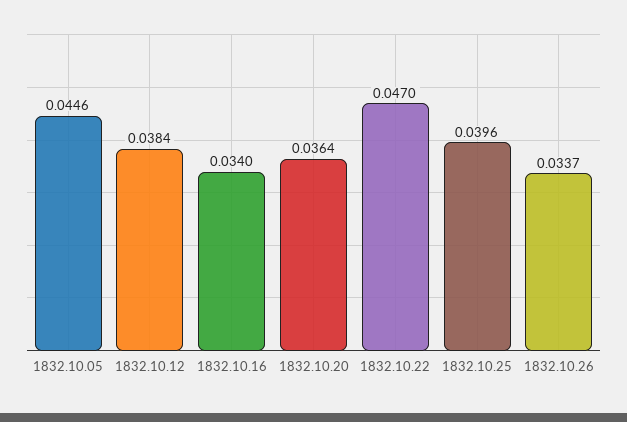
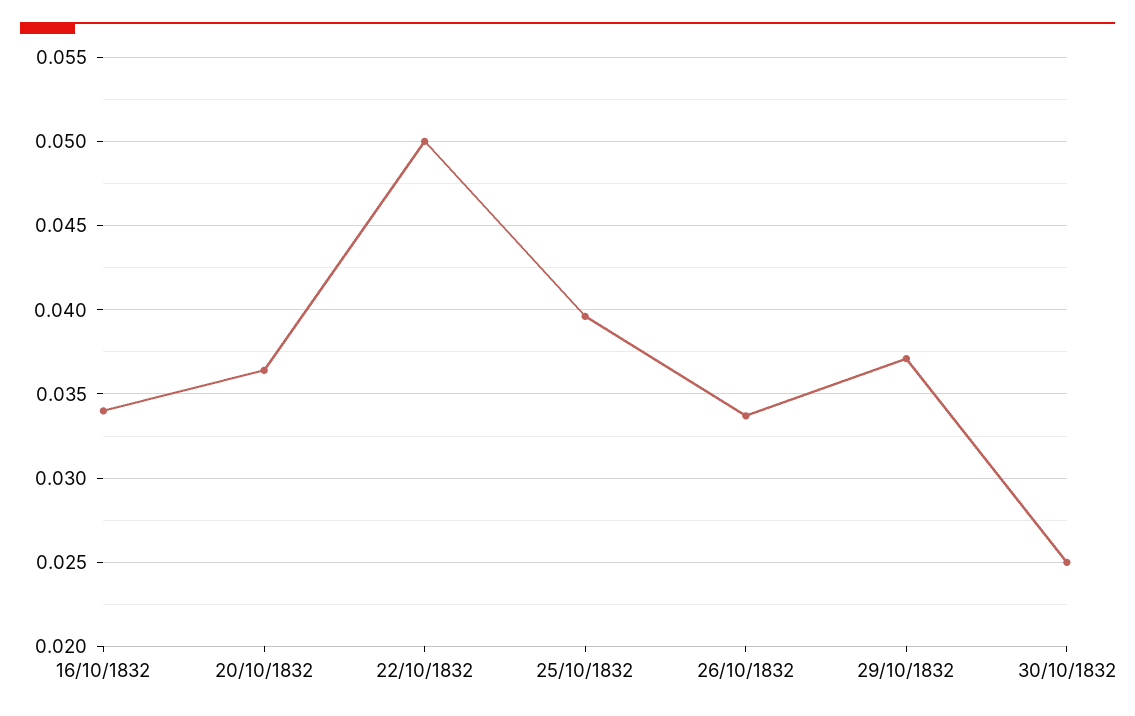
1832.10.05: 0.0446 -> none
1832.10.12: 0.0384 -> none
1832.10.22: 0.047 -> 0.05
29/10/1832: none -> 0.037
30/10/1832: none -> 0.025

